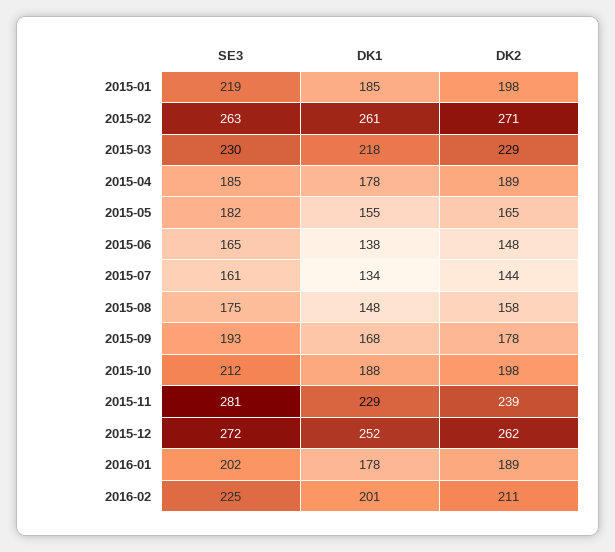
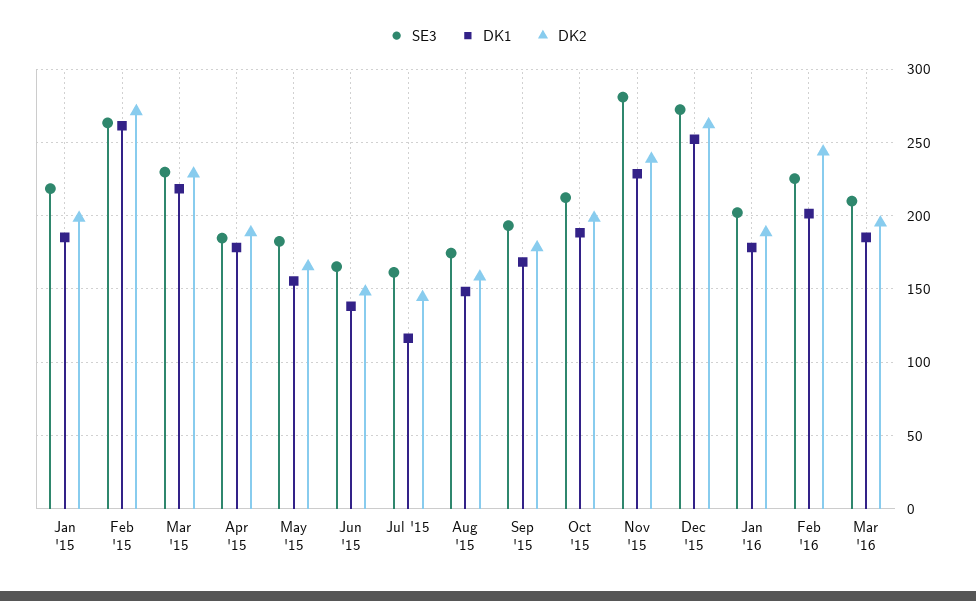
DK1, 2015-07: 134 -> 115
DK2, 2016-02: 211 -> 245
SE3, Mar '16: none -> 210
DK1, Mar '16: none -> 185
DK2, Mar '16: none -> 195

